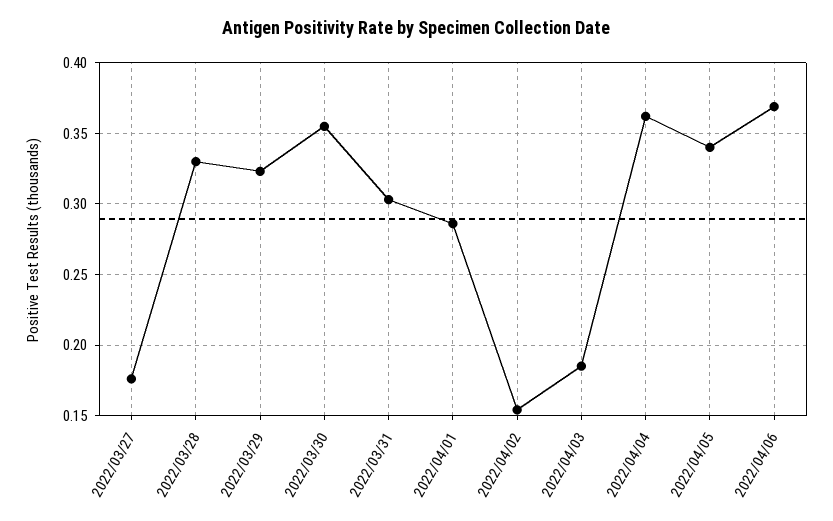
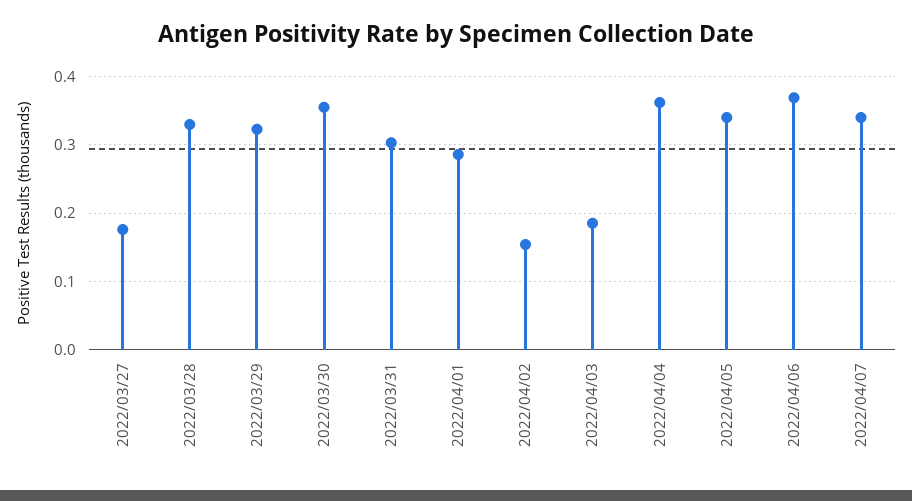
2022/04/07: none -> 0.34

